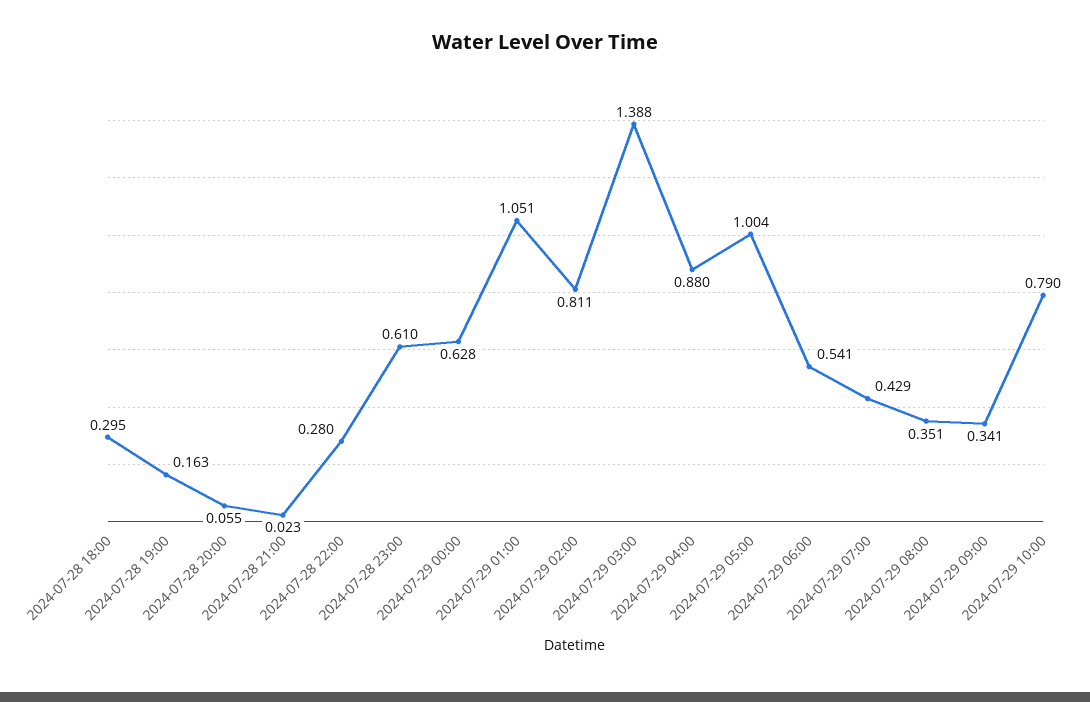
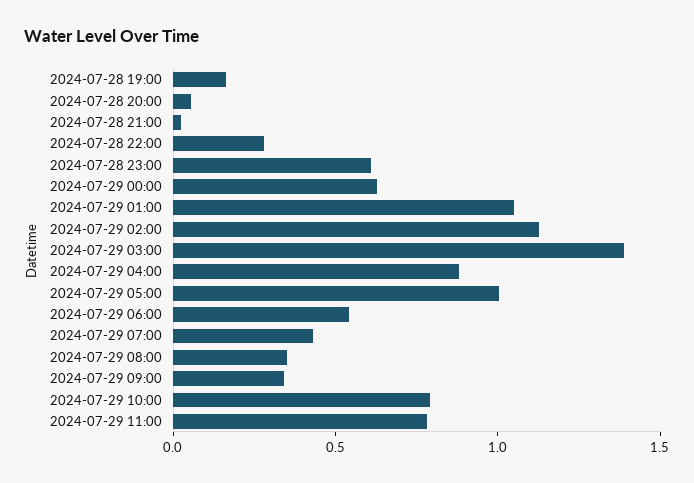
2024-07-28 18:00: 0.295 -> none
2024-07-29 02:00: 0.811 -> 1.1
2024-07-29 11:00: none -> 0.8

